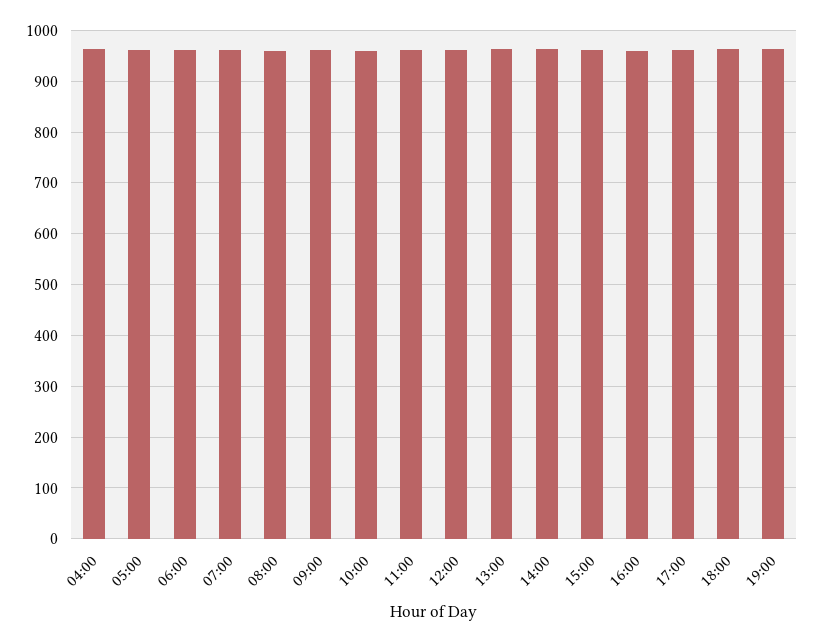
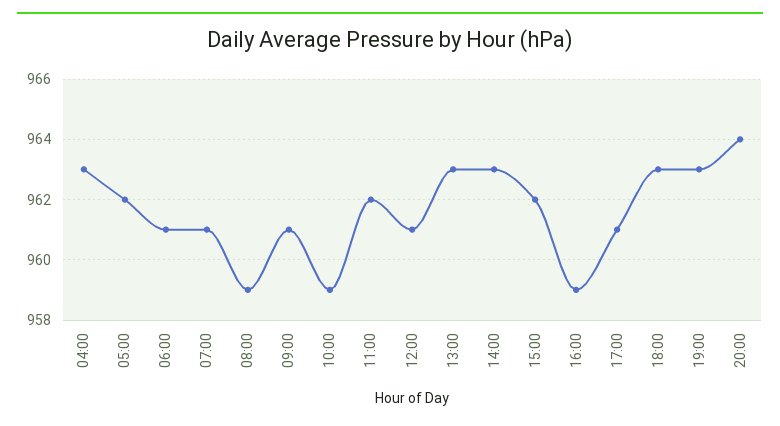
20:00: none -> 964

